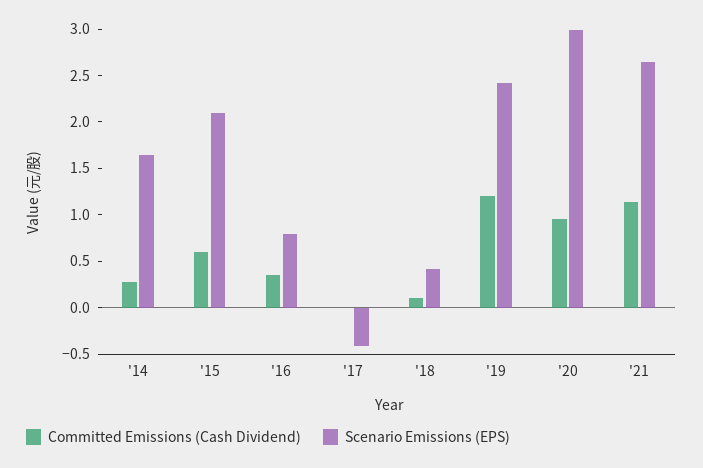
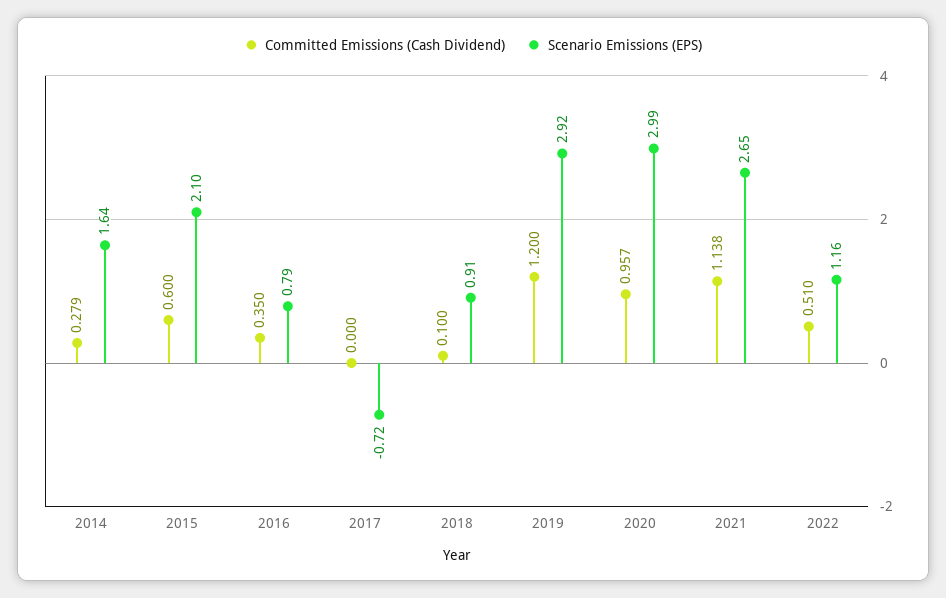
Scenario Emissions (EPS), '17: -0.4 -> -0.72
Scenario Emissions (EPS), '18: 0.4 -> 0.91
Scenario Emissions (EPS), '19: 2.4 -> 2.92
Committed Emissions (Cash Dividend), 2022: none -> 0.51
Scenario Emissions (EPS), 2022: none -> 1.16

